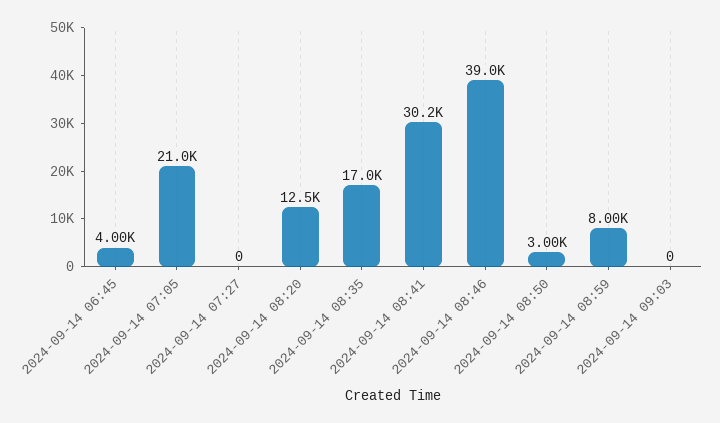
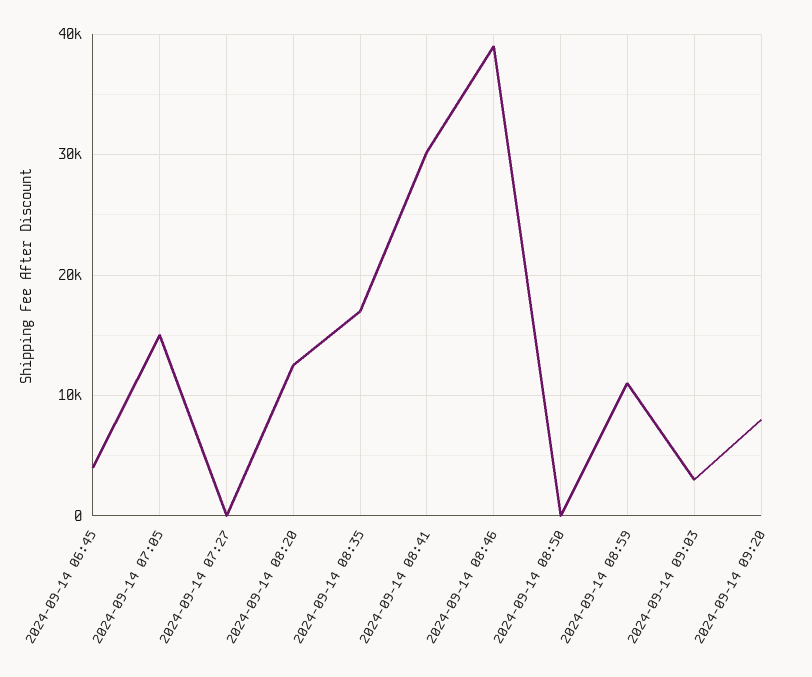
2024-09-14 07:05: 21000 -> 15000
2024-09-14 08:50: 3000 -> 0
2024-09-14 08:59: 8000 -> 11000
2024-09-14 09:03: 0 -> 3000
2024-09-14 09:20: none -> 8000

